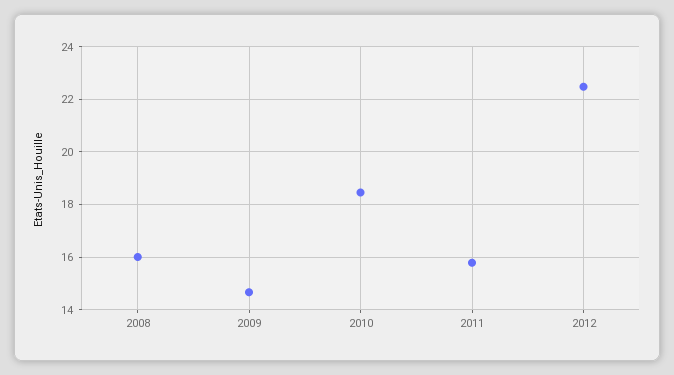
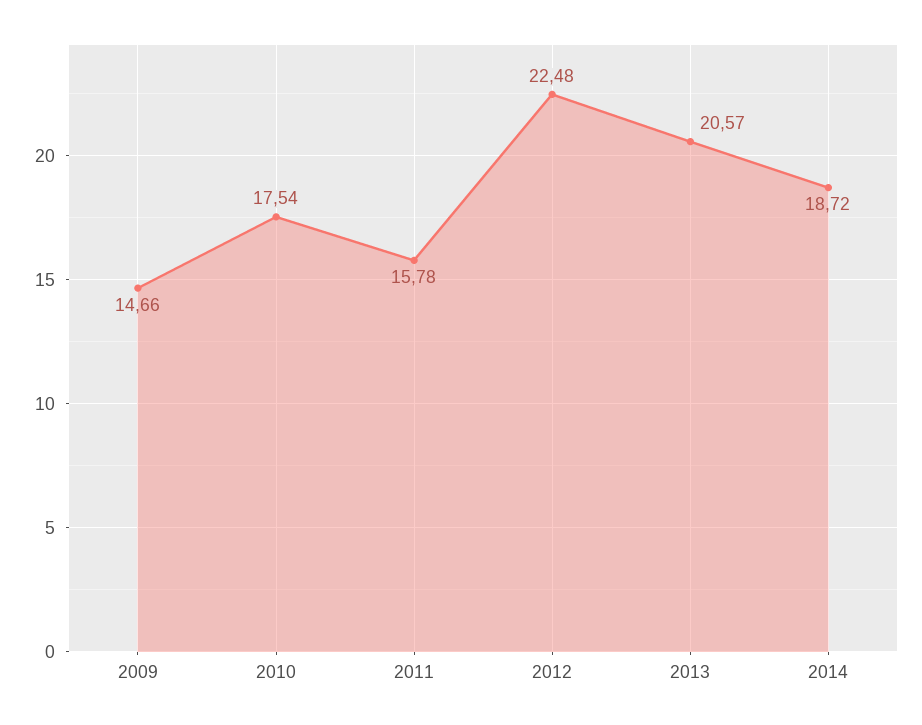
2008: 16 -> none
2010: 18.5 -> 17.54
2013: none -> 20.57
2014: none -> 18.72

